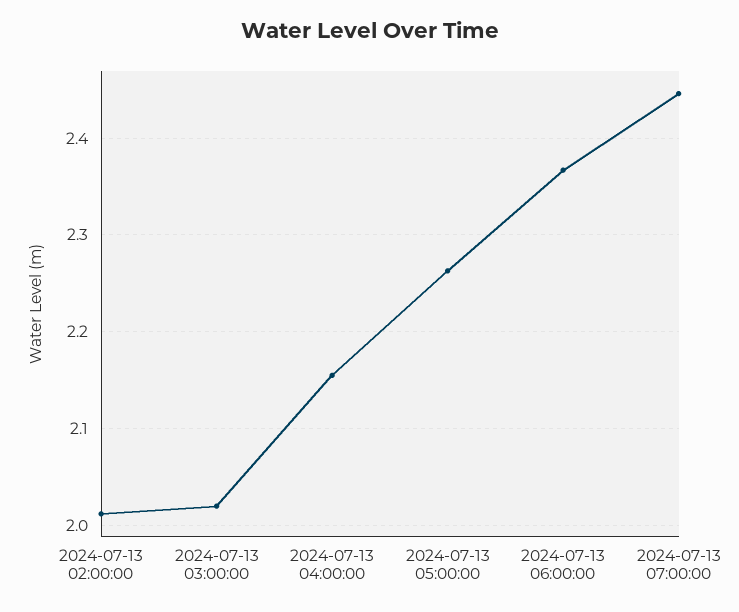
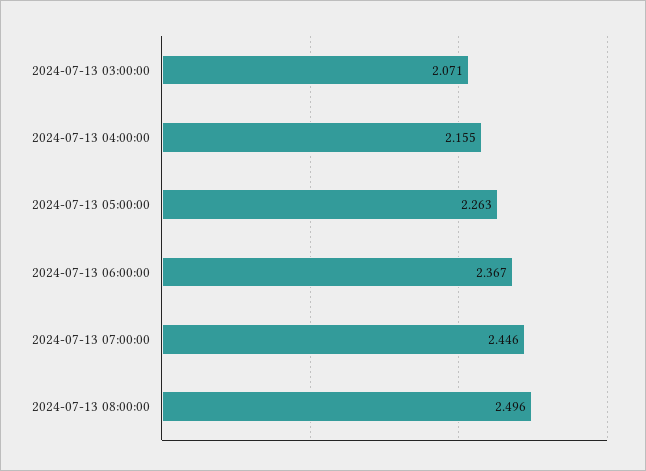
2024-07-13 02:00:00: 2.01 -> none
2024-07-13 03:00:00: 2.02 -> 2.071
2024-07-13 08:00:00: none -> 2.496

